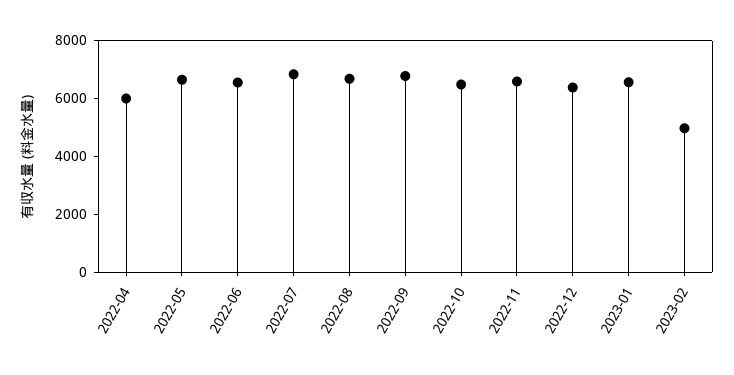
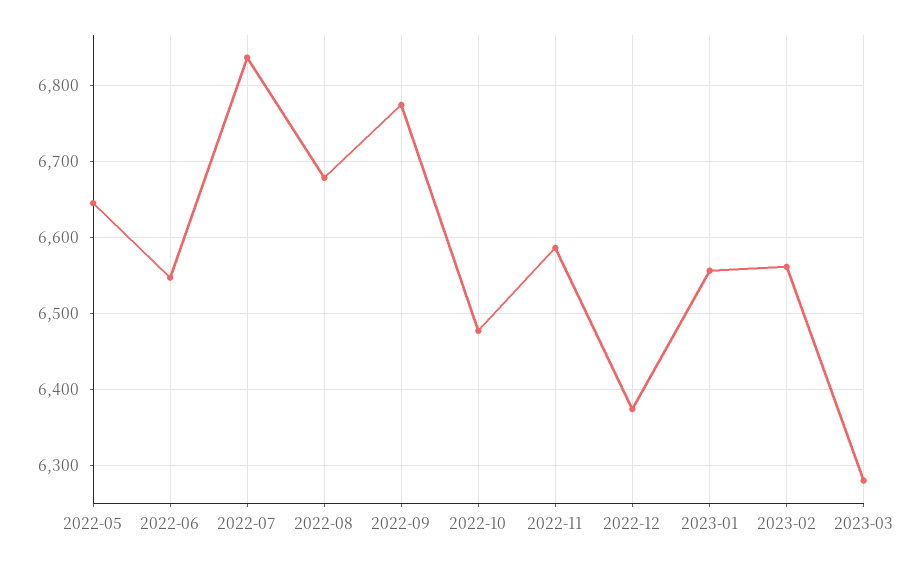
2022-04: 6000 -> none
2023-02: 5000 -> 6560
2023-03: none -> 6280

